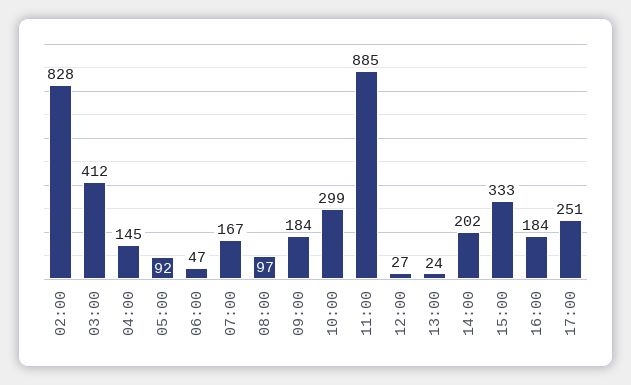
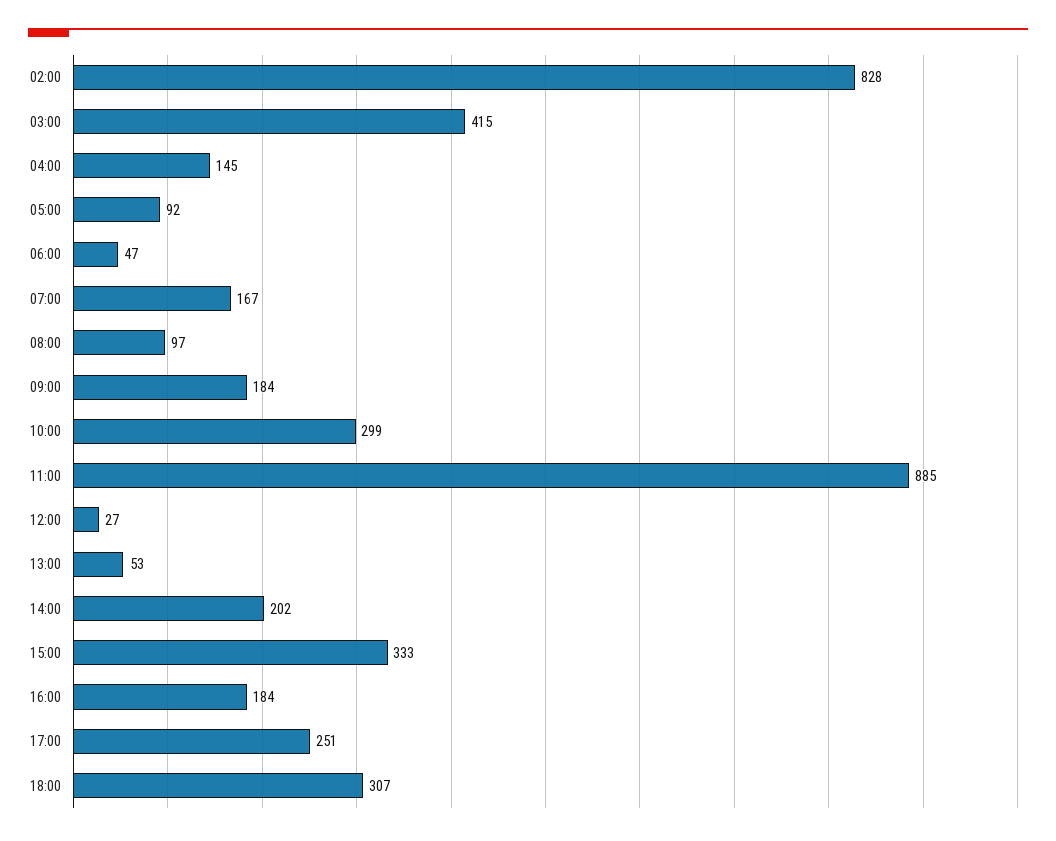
03:00: 412 -> 415
13:00: 24 -> 53
18:00: none -> 307

